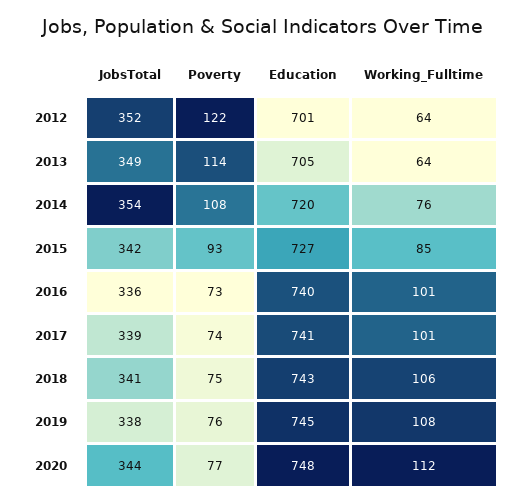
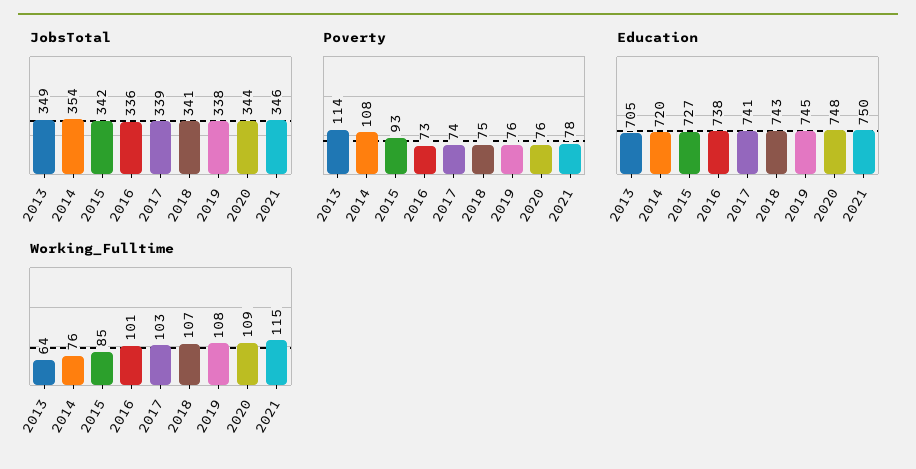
JobsTotal, 2012: 352 -> none
Poverty, 2012: 122 -> none
Education, 2012: 701 -> none
Working_Fulltime, 2012: 64 -> none
Education, 2016: 740 -> 738
Working_Fulltime, 2017: 101 -> 103
Working_Fulltime, 2018: 106 -> 107
Poverty, 2020: 77 -> 76
Working_Fulltime, 2020: 112 -> 109
JobsTotal, 2021: none -> 346
Poverty, 2021: none -> 78
Education, 2021: none -> 750
Working_Fulltime, 2021: none -> 115

